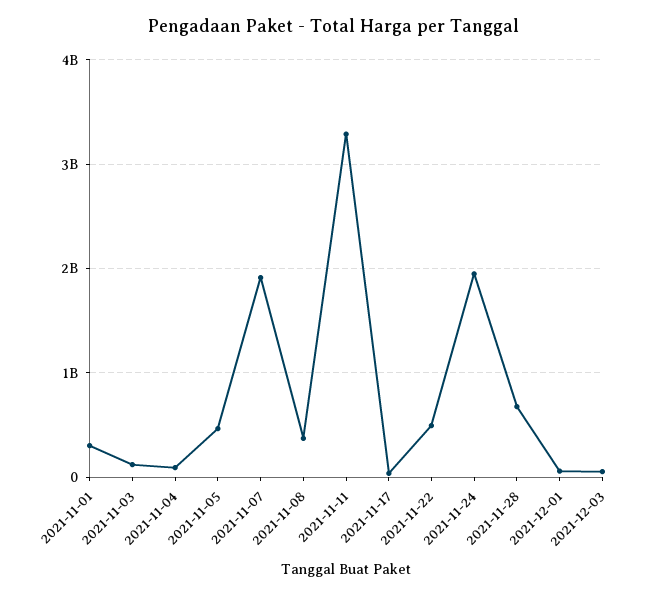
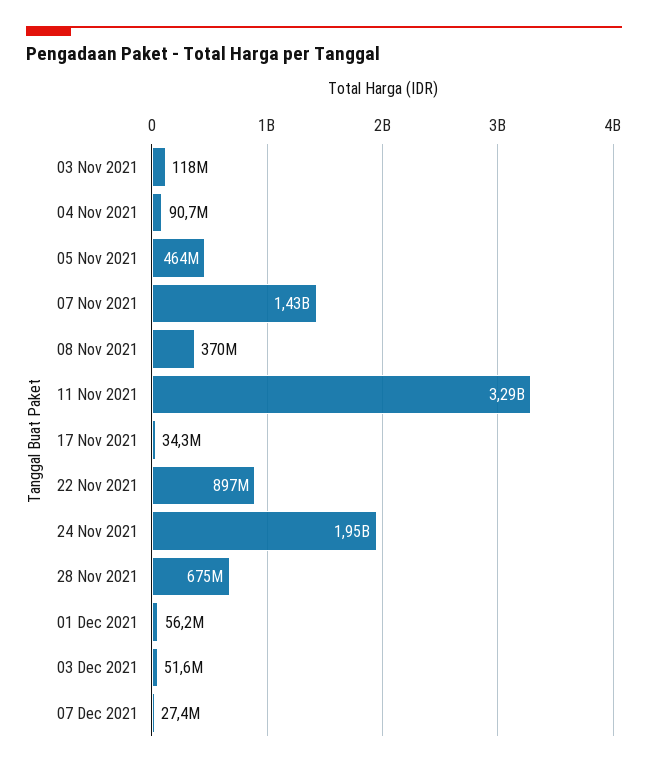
2021-11-01: 300000000 -> none
2021-11-07: 1900000000 -> 1430000000
2021-11-22: 500000000 -> 897000000
07 Dec 2021: none -> 27400000

